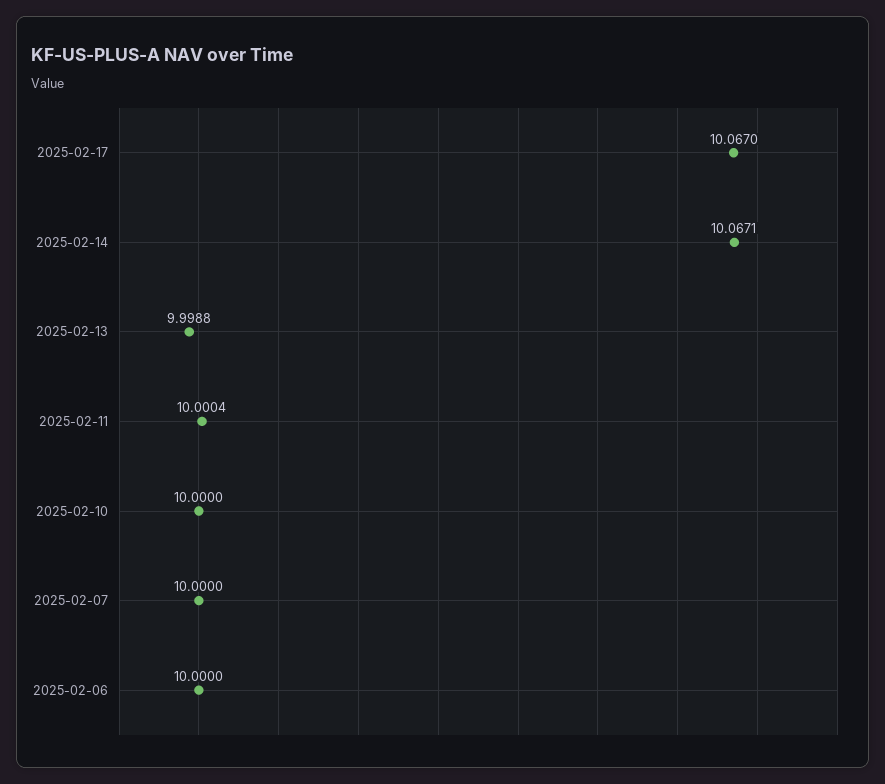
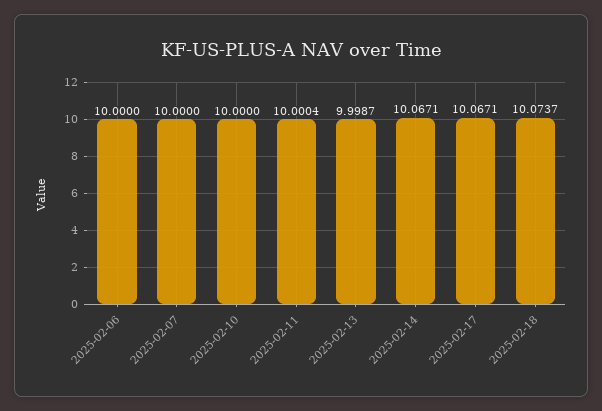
2025-02-17: 10.067 -> 10.0671
2025-02-13: 9.9988 -> 9.9987
2025-02-18: none -> 10.0737

